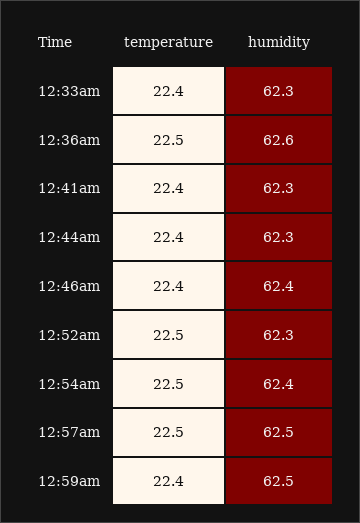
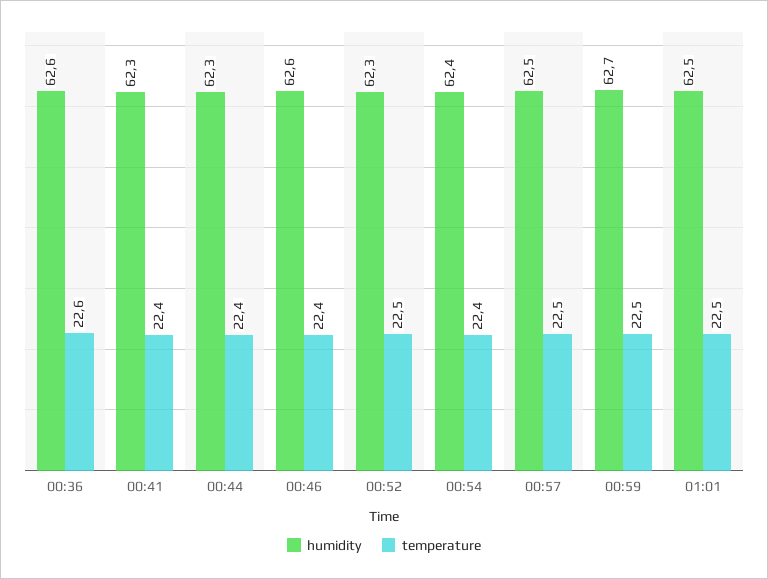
temperature, 12:33am: 22.4 -> none
humidity, 12:33am: 62.3 -> none
temperature, 12:36am: 22.5 -> 22.6
humidity, 12:46am: 62.4 -> 62.6
temperature, 12:54am: 22.5 -> 22.4
temperature, 12:59am: 22.4 -> 22.5
humidity, 12:59am: 62.5 -> 62.7
humidity, 01:01: none -> 62.5
temperature, 01:01: none -> 22.5

